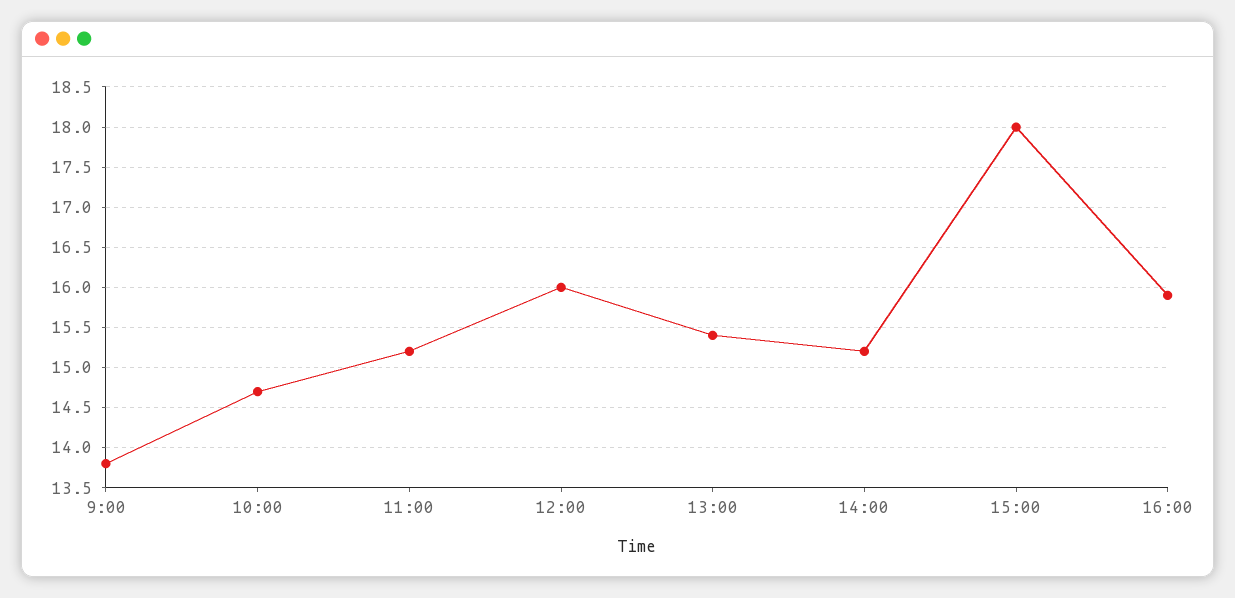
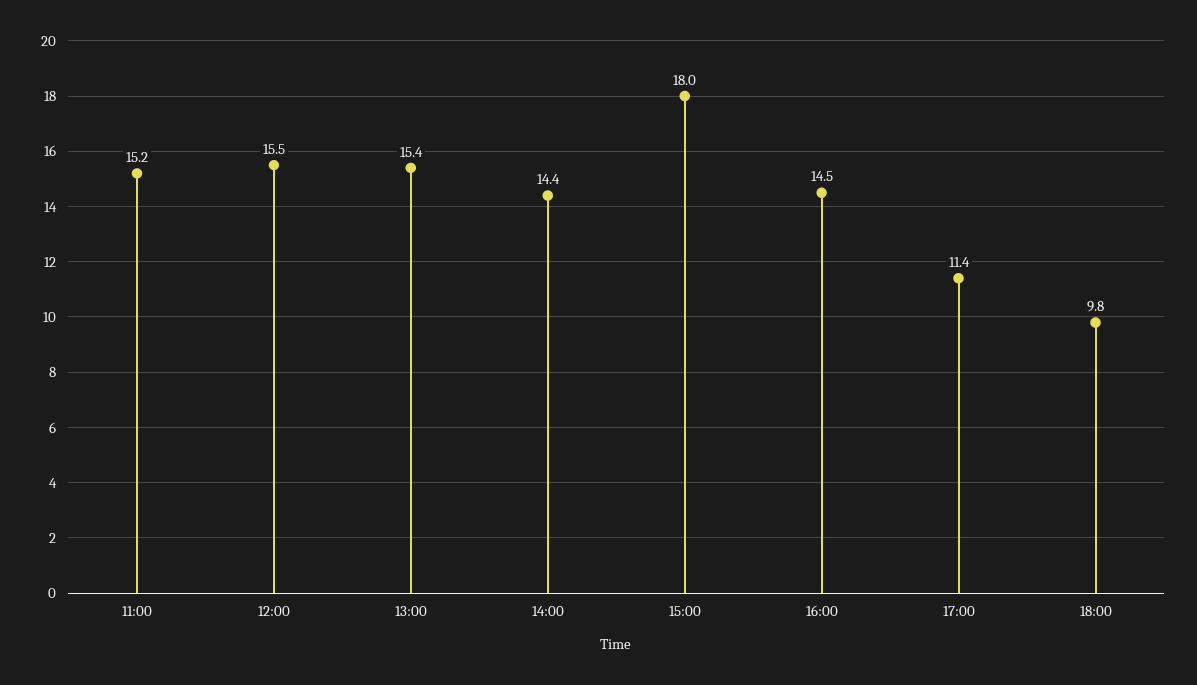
9:00: 13.8 -> none
10:00: 14.7 -> none
12:00: 16 -> 15.5
14:00: 15.2 -> 14.4
16:00: 15.9 -> 14.5
17:00: none -> 11.4
18:00: none -> 9.8

